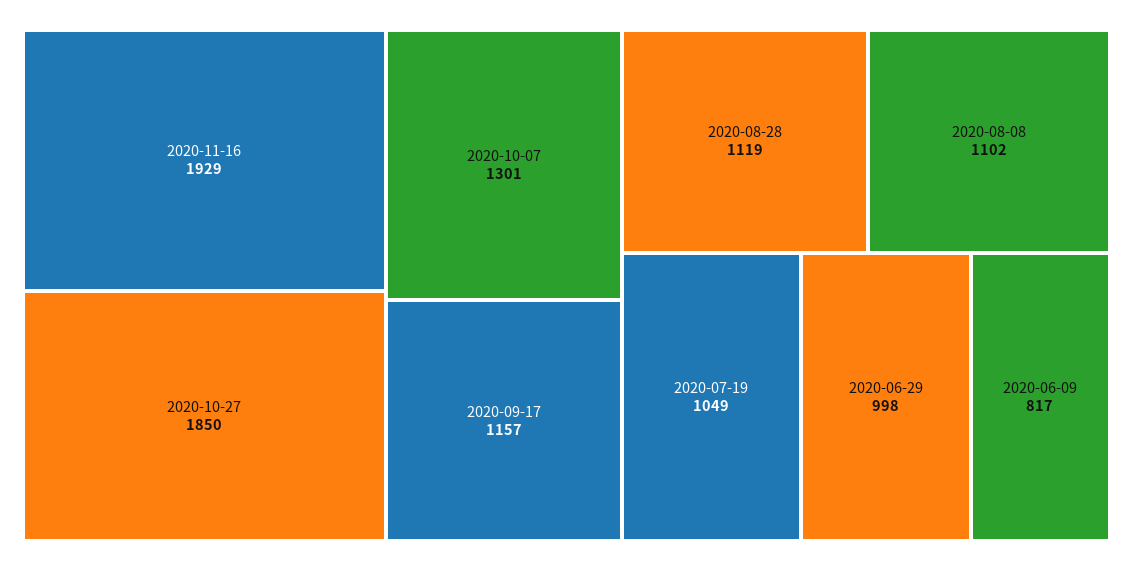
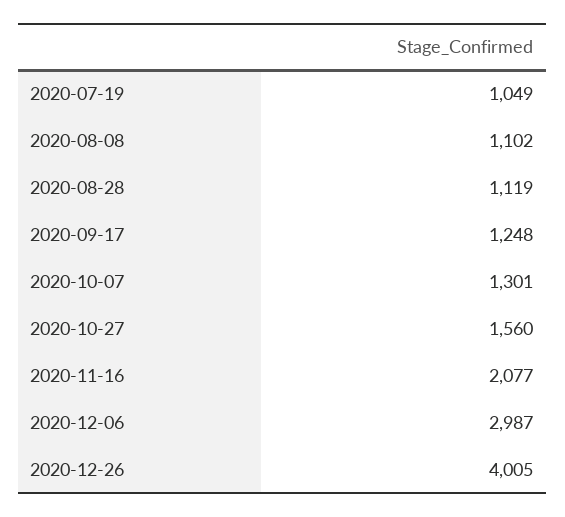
2020-11-16: 1929 -> 2077
2020-10-27: 1850 -> 1560
2020-09-17: 1157 -> 1248
2020-06-29: 998 -> none
2020-06-09: 817 -> none
2020-12-06: none -> 2987
2020-12-26: none -> 4005

